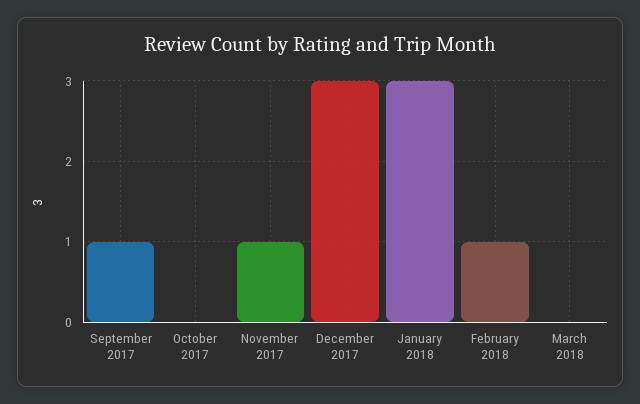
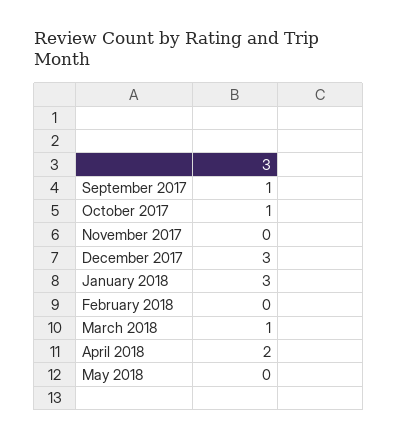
October 2017: 0 -> 1
November 2017: 1 -> 0
February 2018: 1 -> 0
March 2018: 0 -> 1
April 2018: none -> 2
May 2018: none -> 0

